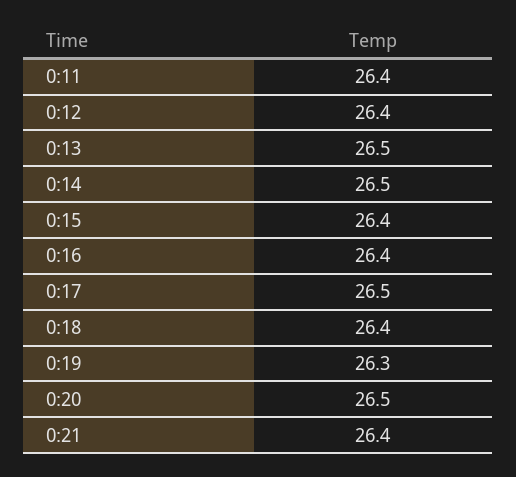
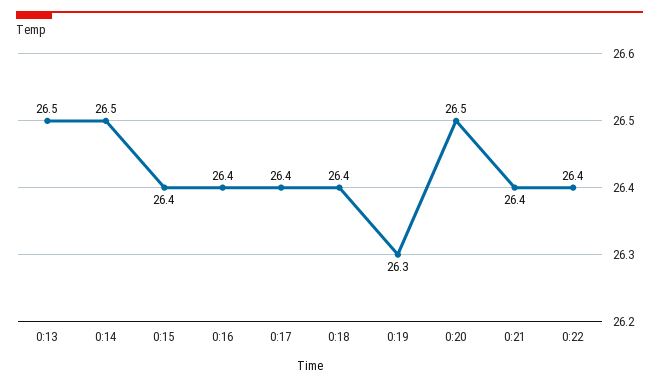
0:11: 26.4 -> none
0:12: 26.4 -> none
0:17: 26.5 -> 26.4
0:22: none -> 26.4

